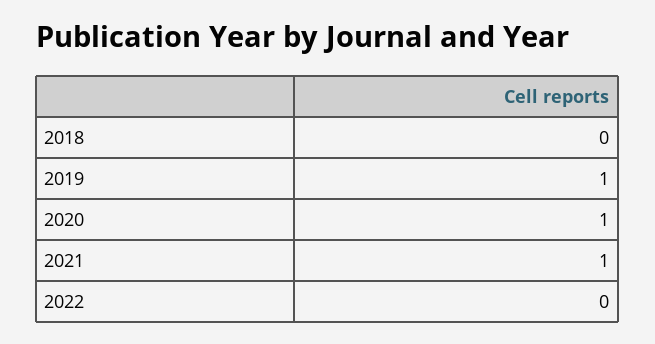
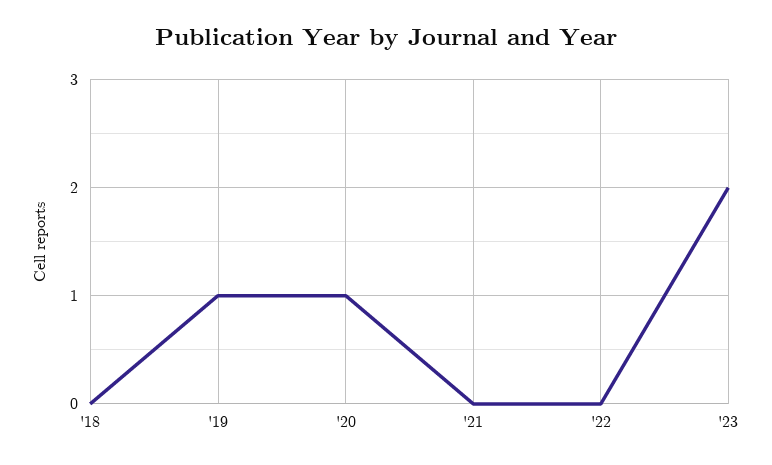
2021: 1 -> 0
'23: none -> 2

